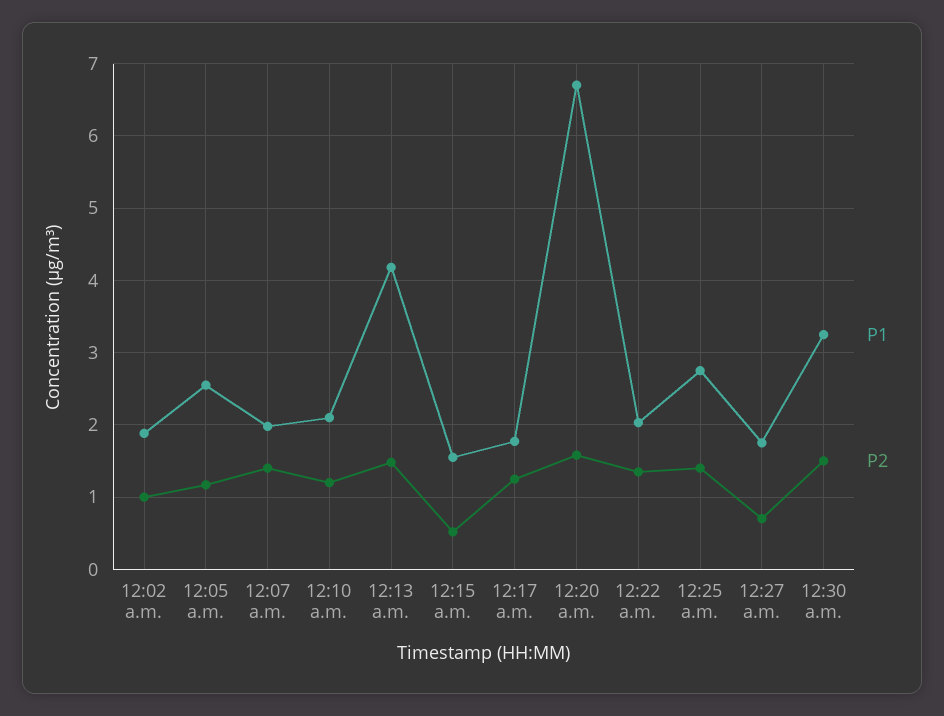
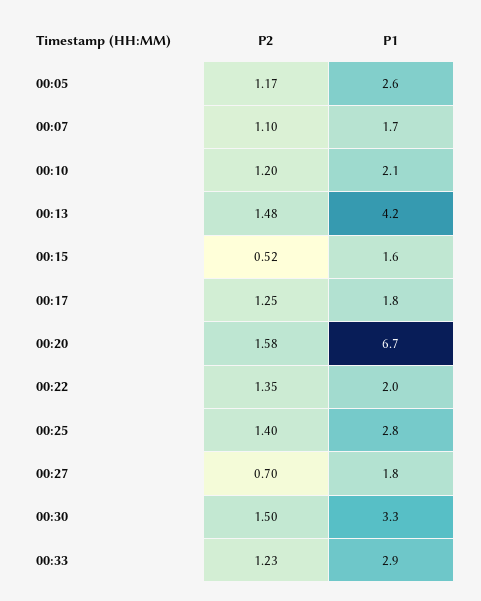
P1, 12:02 a.m.: 1.9 -> none
P2, 12:02 a.m.: 1 -> none
P1, 12:07 a.m.: 2 -> 1.7
P2, 12:07 a.m.: 1.4 -> 1.1
P2, 00:33: none -> 1.23
P1, 00:33: none -> 2.9

